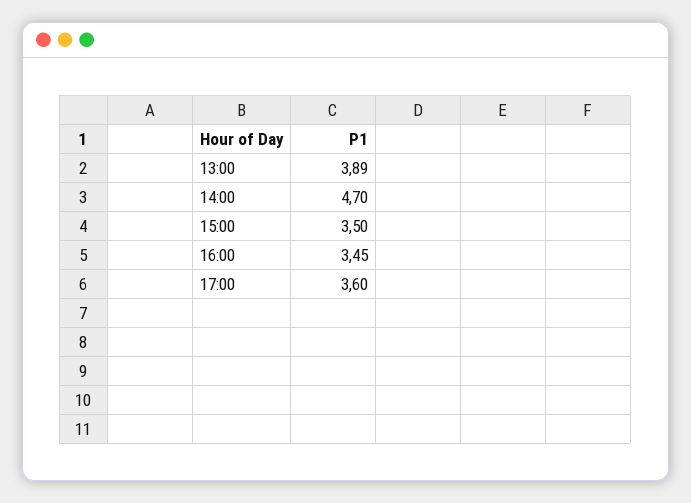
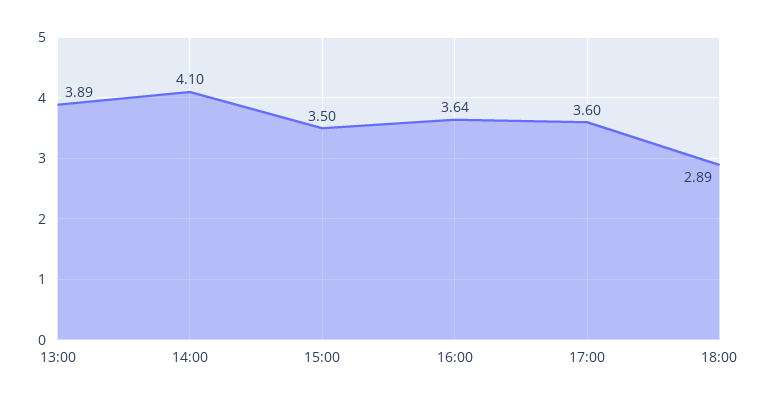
14:00: 4.7 -> 4.1
16:00: 3.45 -> 3.64
18:00: none -> 2.89

